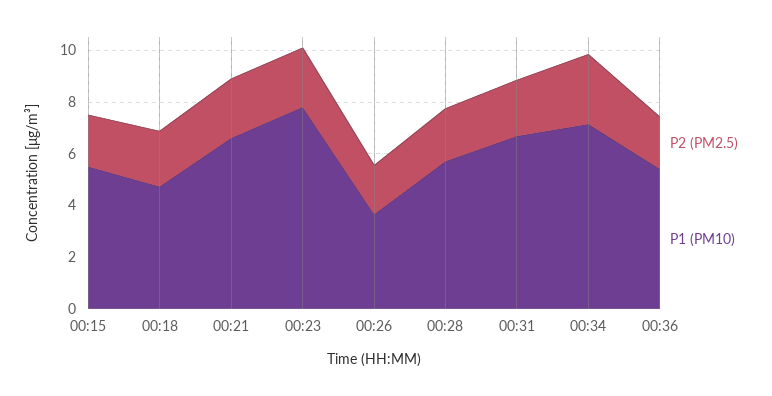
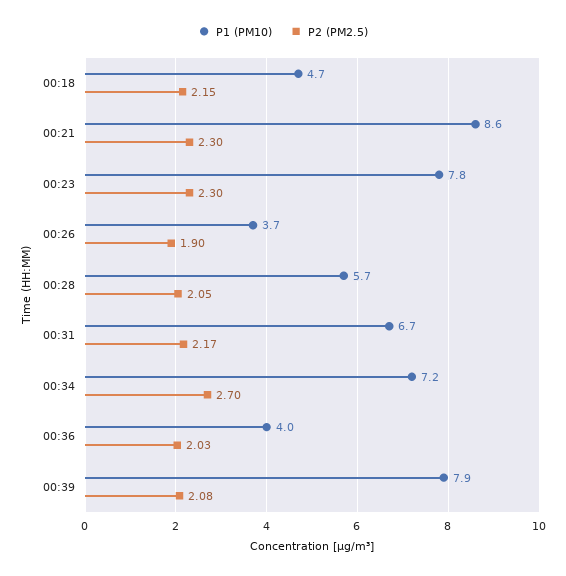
P2 (PM2.5), 00:15: 2 -> none
P1 (PM10), 00:15: 5.5 -> none
P1 (PM10), 00:21: 6.5 -> 8.6
P1 (PM10), 00:36: 5.5 -> 4
P1 (PM10), 00:39: none -> 7.9
P2 (PM2.5), 00:39: none -> 2.08

